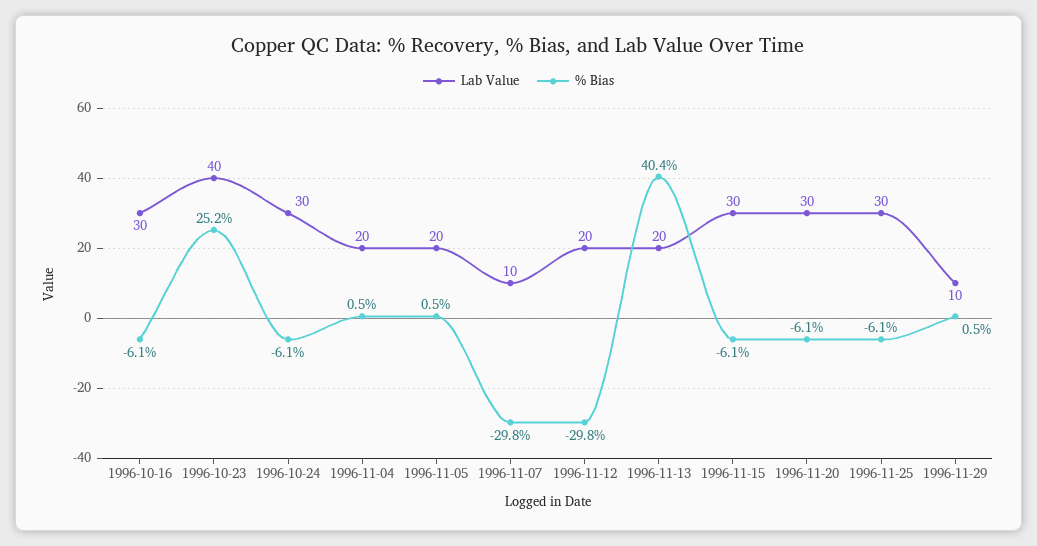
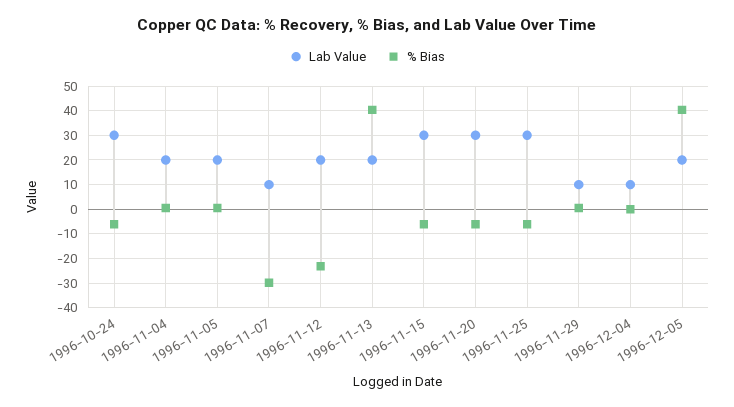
Lab Value, 1996-10-16: 30 -> none
% Bias, 1996-10-16: -6.1 -> none
Lab Value, 1996-10-23: 40 -> none
% Bias, 1996-10-23: 25.2 -> none
% Bias, 1996-11-12: -29.8 -> -22.5
Lab Value, 1996-12-04: none -> 10
% Bias, 1996-12-04: none -> 0
Lab Value, 1996-12-05: none -> 20
% Bias, 1996-12-05: none -> 40

